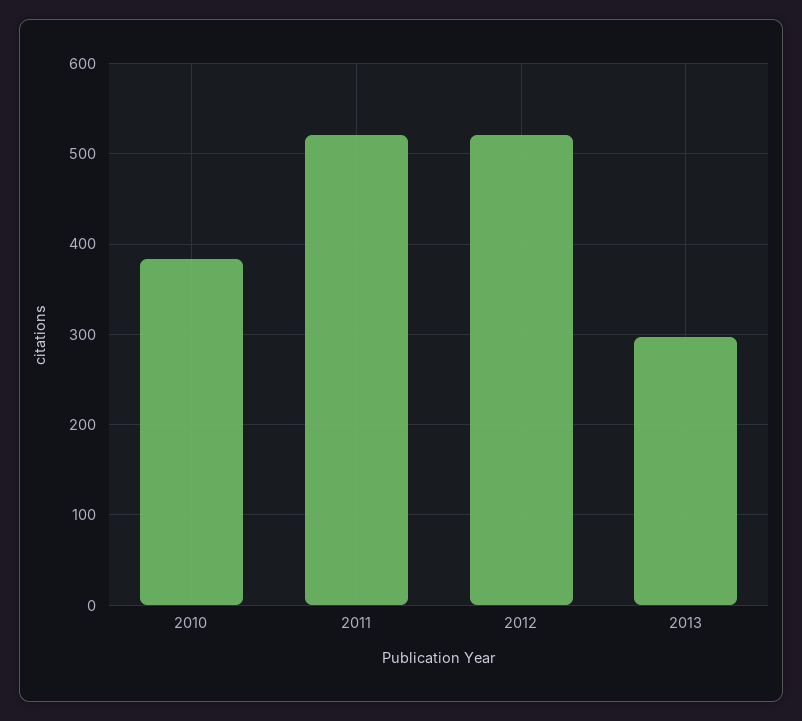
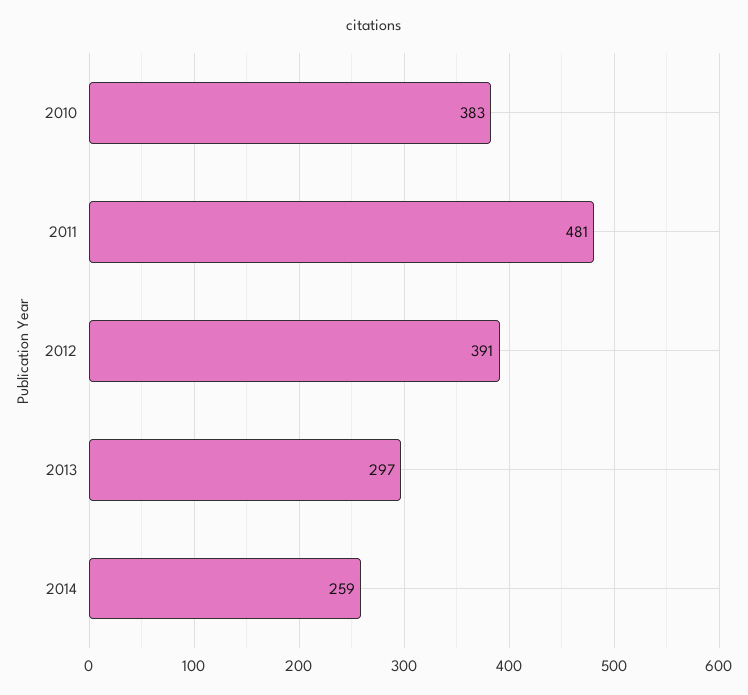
2011: 520 -> 481
2012: 520 -> 391
2014: none -> 259

